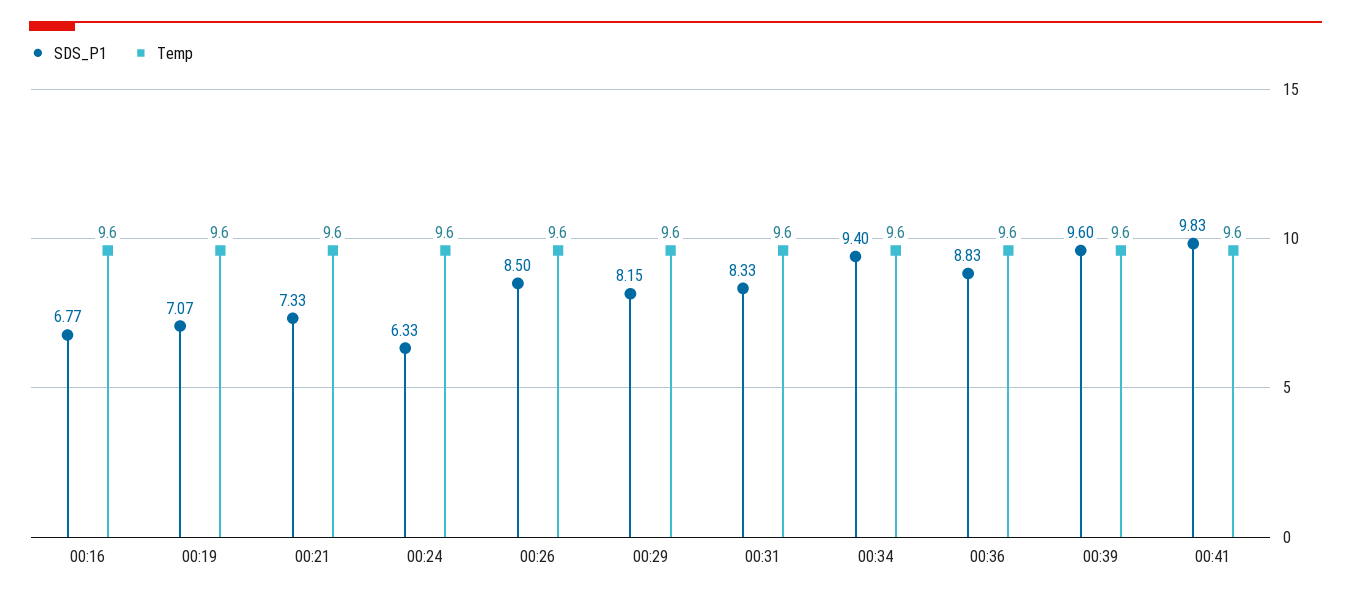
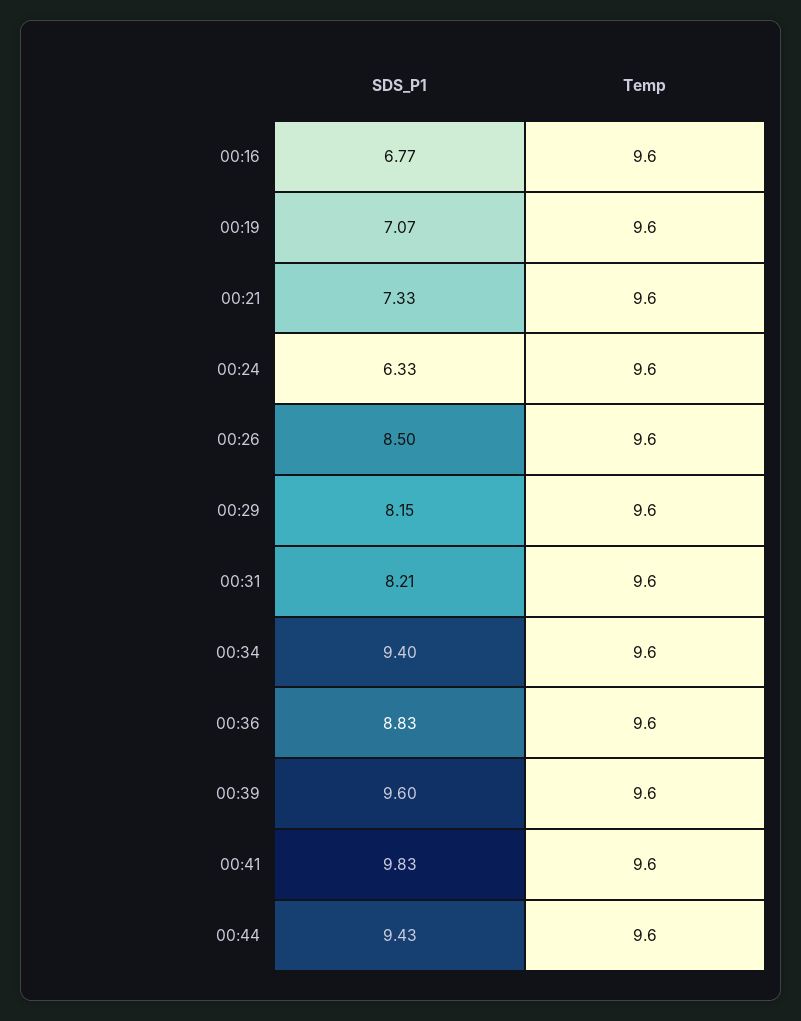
SDS_P1, 00:31: 8.33 -> 8.21
SDS_P1, 00:44: none -> 9.43
Temp, 00:44: none -> 9.6

